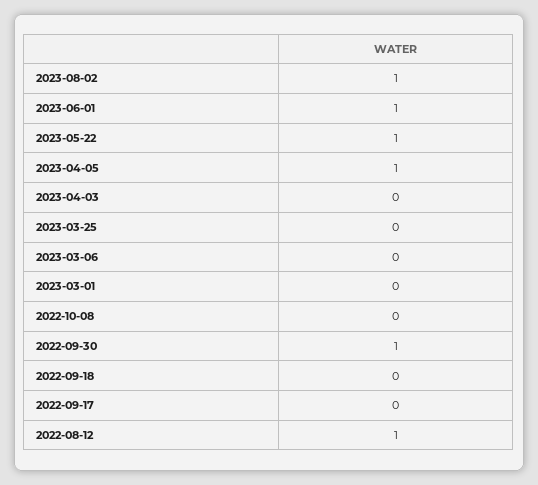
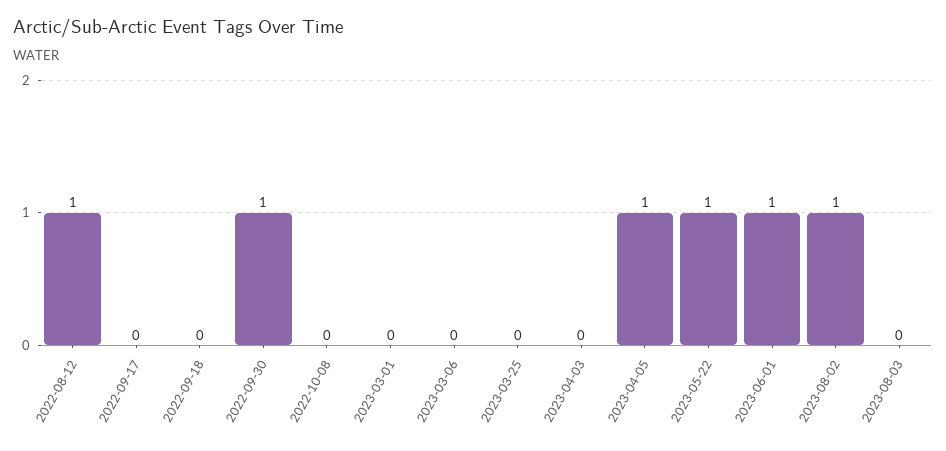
2023-08-03: none -> 0

